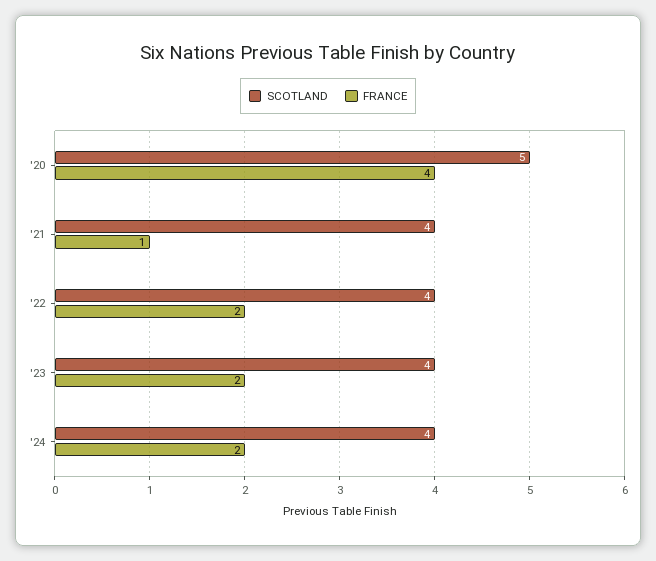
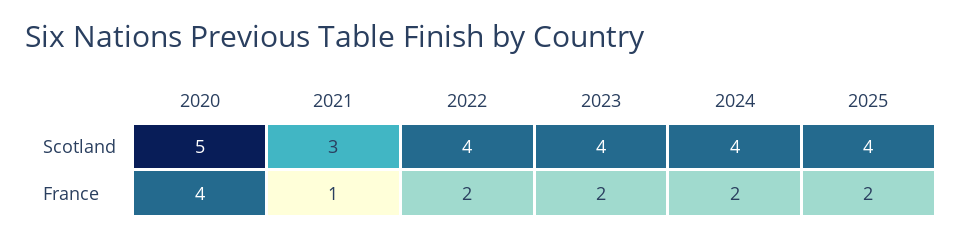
SCOTLAND, '21: 4 -> 3
SCOTLAND, 2025: none -> 4
FRANCE, 2025: none -> 2

